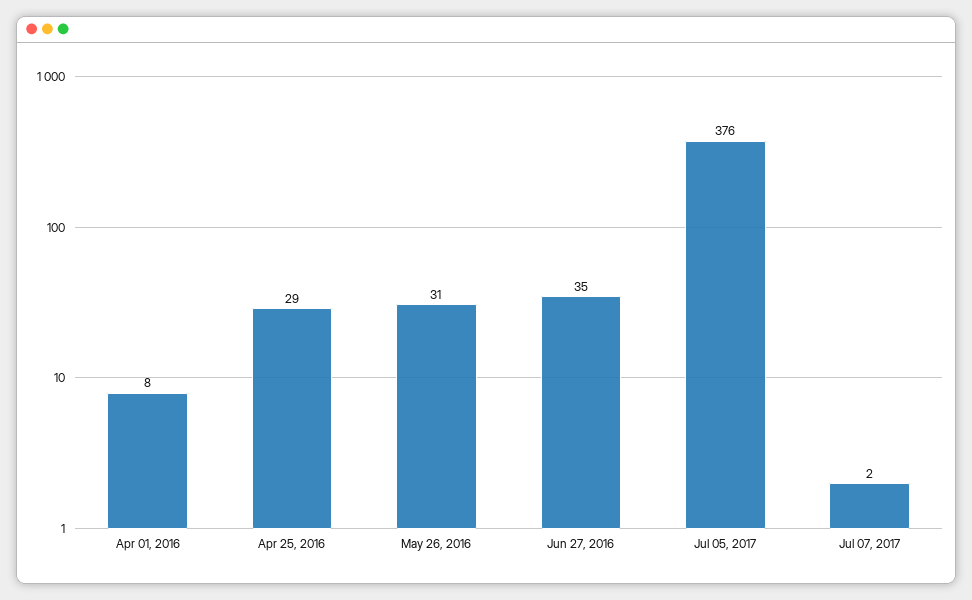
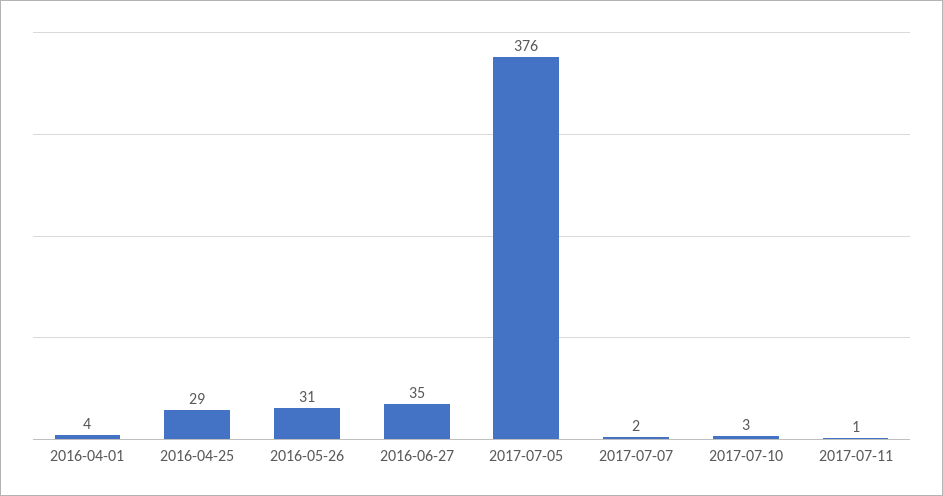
Apr 01, 2016: 8 -> 4
2017-07-10: none -> 3
2017-07-11: none -> 1

